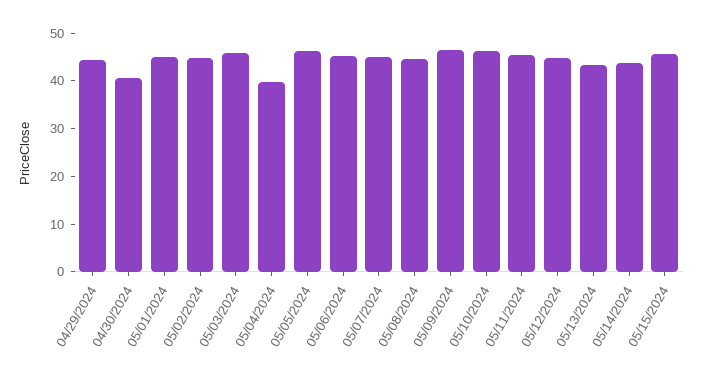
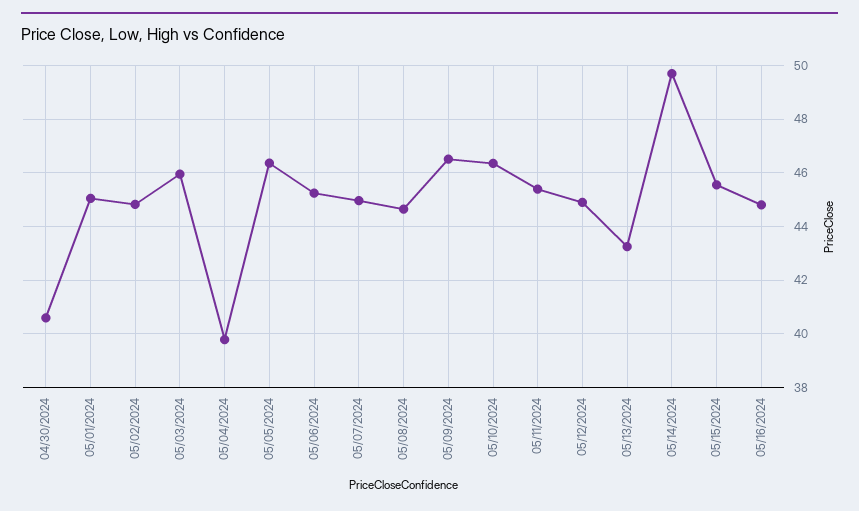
04/29/2024: 44 -> none
05/14/2024: 44 -> 49.75
05/16/2024: none -> 44.75

